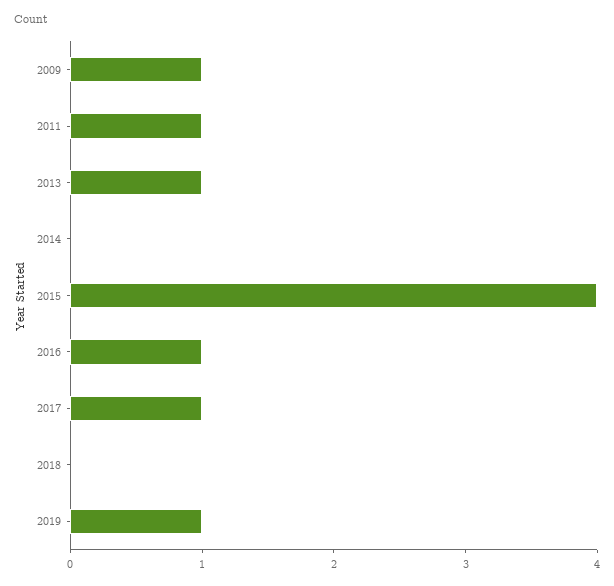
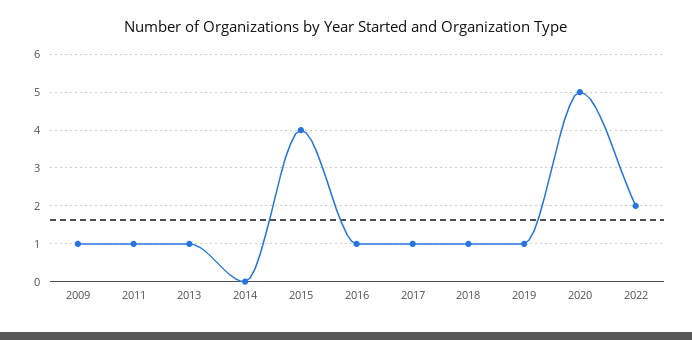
2018: 0 -> 1
2020: none -> 5
2022: none -> 2

